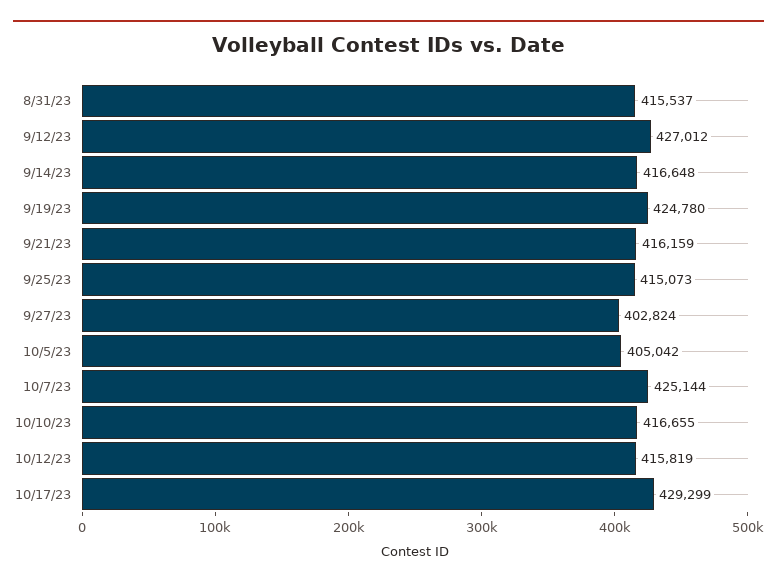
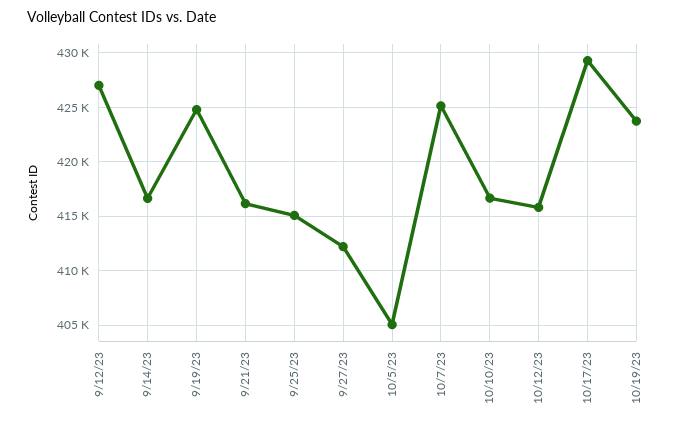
8/31/23: 415537 -> none
9/27/23: 402824 -> 412000
10/19/23: none -> 424000

